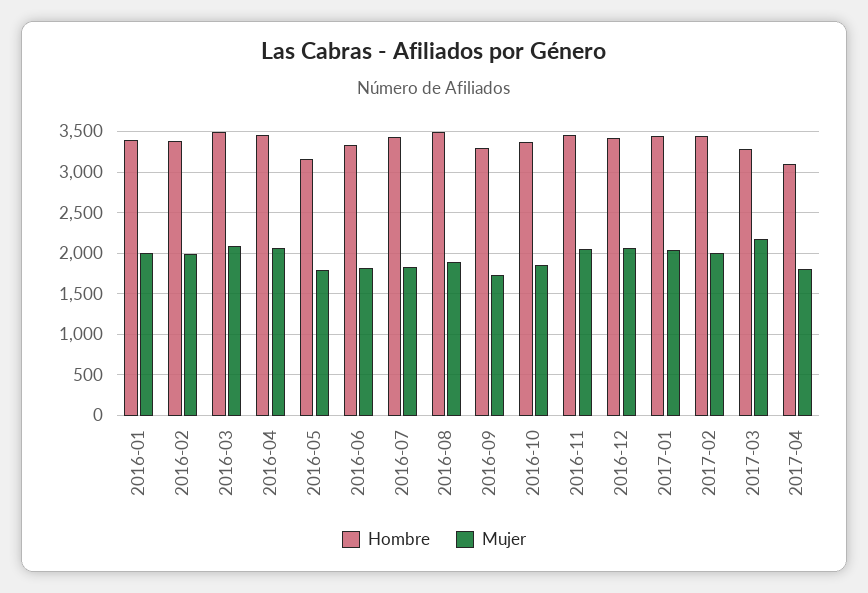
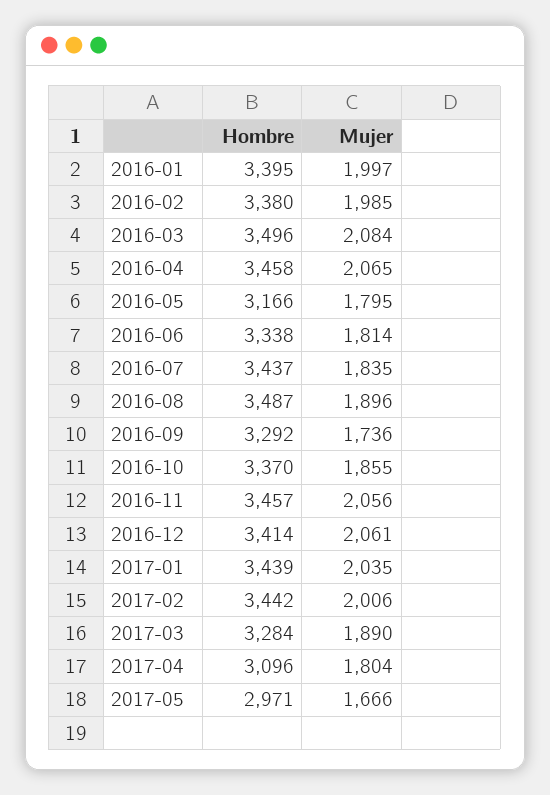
Mujer, 2017-03: 2200 -> 1890
Hombre, 2017-05: none -> 2971
Mujer, 2017-05: none -> 1666

